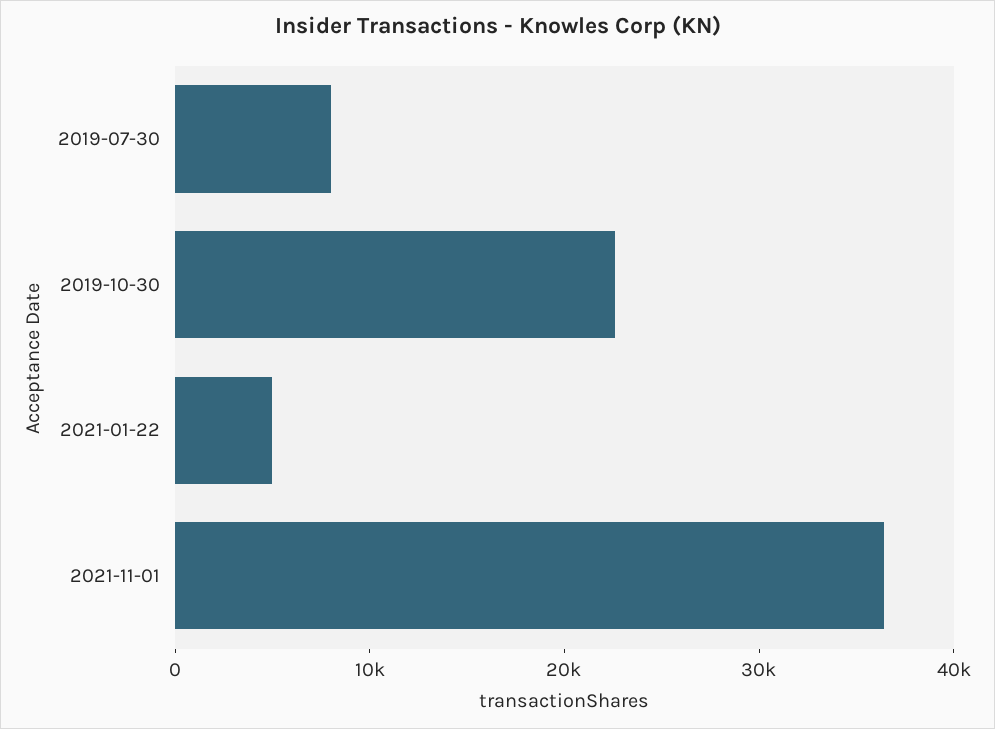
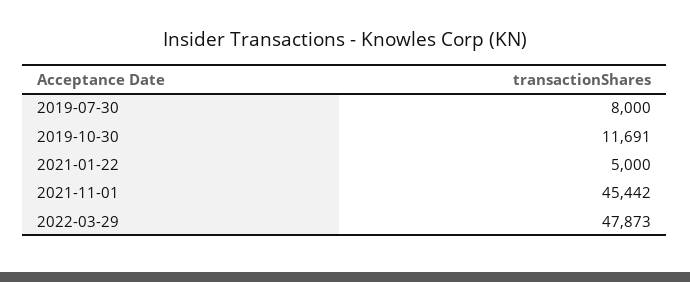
2019-10-30: 22000 -> 11691
2021-11-01: 36000 -> 45442
2022-03-29: none -> 47873

